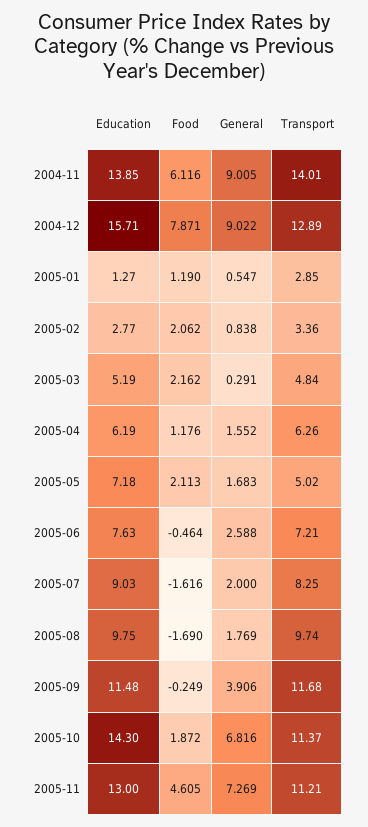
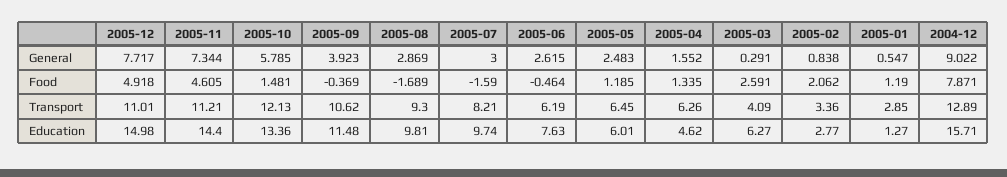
Education, 2004-11: 13.85 -> none
Food, 2004-11: 6.116 -> none
General, 2004-11: 9.005 -> none
Transport, 2004-11: 14.01 -> none
Education, 2005-03: 5.19 -> 6.27
Food, 2005-03: 2.162 -> 2.591
Transport, 2005-03: 4.84 -> 4.09
Education, 2005-04: 6.19 -> 4.62
Food, 2005-04: 1.176 -> 1.335
Education, 2005-05: 7.18 -> 6.01
Food, 2005-05: 2.113 -> 1.185
General, 2005-05: 1.683 -> 2.483
Transport, 2005-05: 5.02 -> 6.45
General, 2005-06: 2.588 -> 2.615
Transport, 2005-06: 7.21 -> 6.19
Education, 2005-07: 9.03 -> 9.74
Food, 2005-07: -1.616 -> -1.59
General, 2005-07: 2 -> 3
Transport, 2005-07: 8.25 -> 8.21
Education, 2005-08: 9.75 -> 9.81
Food, 2005-08: -1.69 -> -1.689
General, 2005-08: 1.769 -> 2.869
Transport, 2005-08: 9.74 -> 9.3
Food, 2005-09: -0.249 -> -0.369
General, 2005-09: 3.906 -> 3.923
Transport, 2005-09: 11.68 -> 10.62
Education, 2005-10: 14.3 -> 13.36
Food, 2005-10: 1.872 -> 1.481
General, 2005-10: 6.816 -> 5.785
Transport, 2005-10: 11.37 -> 12.13
Education, 2005-11: 13 -> 14.4
General, 2005-11: 7.269 -> 7.344
General, 2005-12: none -> 7.717
Food, 2005-12: none -> 4.918
Transport, 2005-12: none -> 11.01
Education, 2005-12: none -> 14.98

